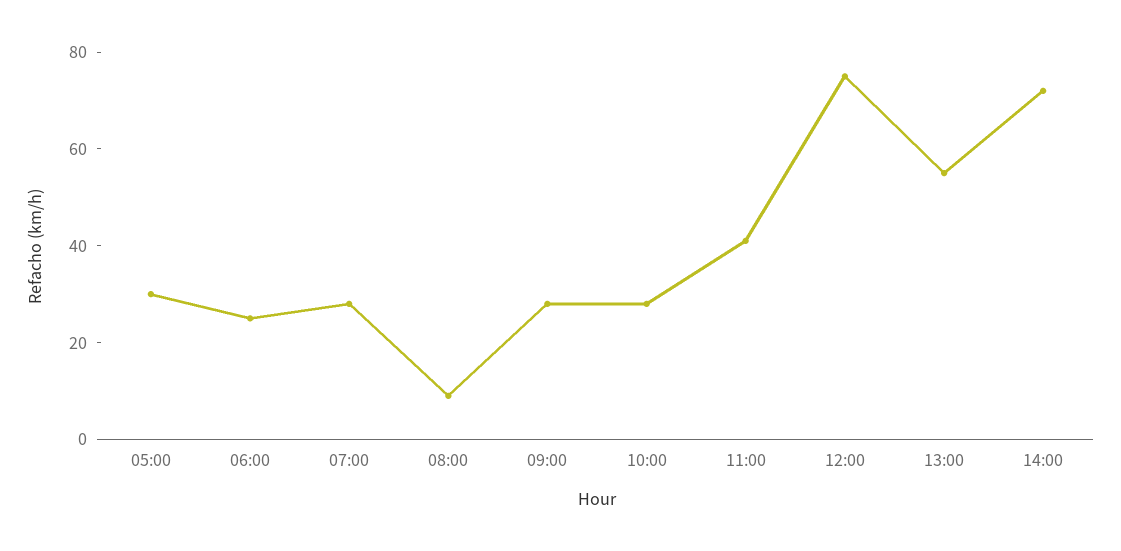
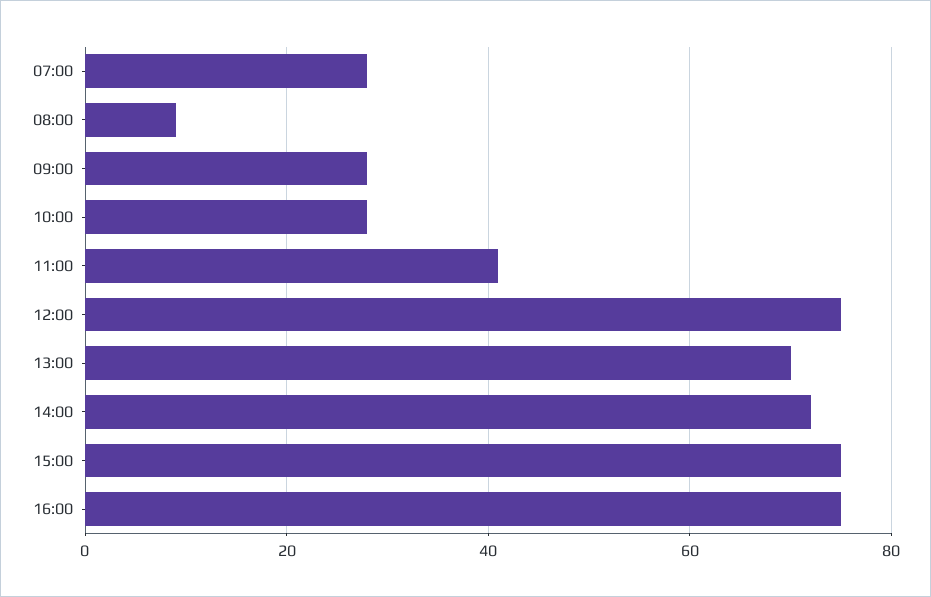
05:00: 30 -> none
06:00: 25 -> none
13:00: 55 -> 70
15:00: none -> 75
16:00: none -> 75

